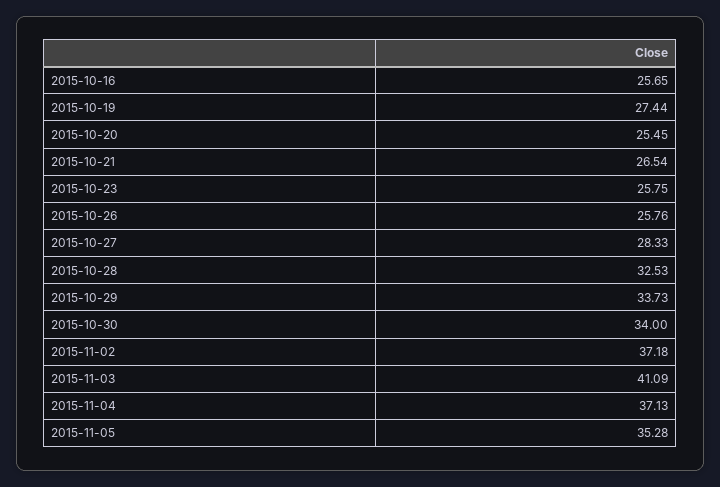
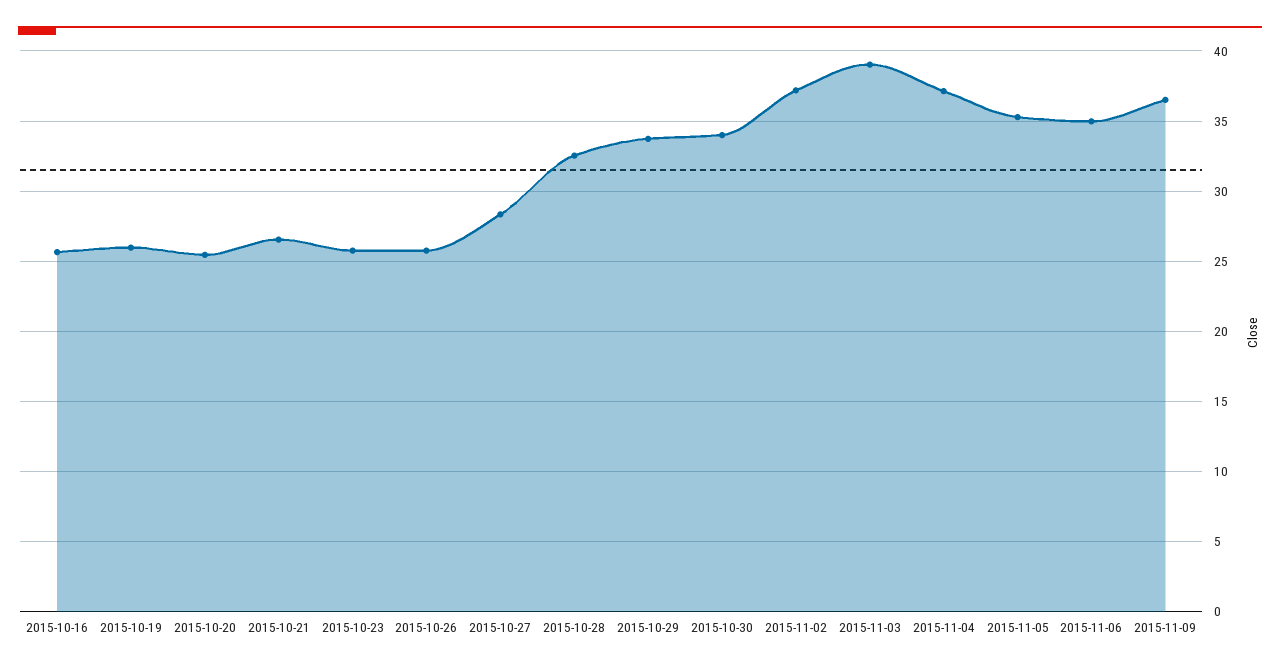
2015-10-19: 27.44 -> 26
2015-11-03: 41.09 -> 39
2015-11-06: none -> 35
2015-11-09: none -> 36.5

